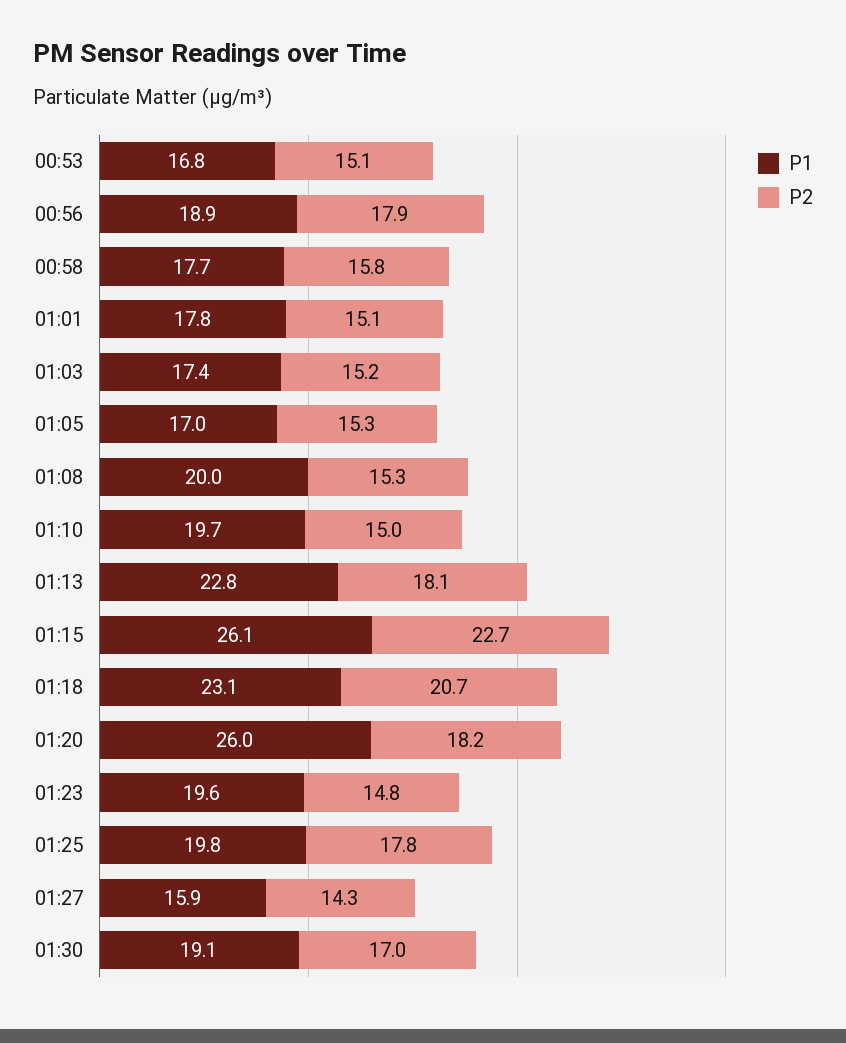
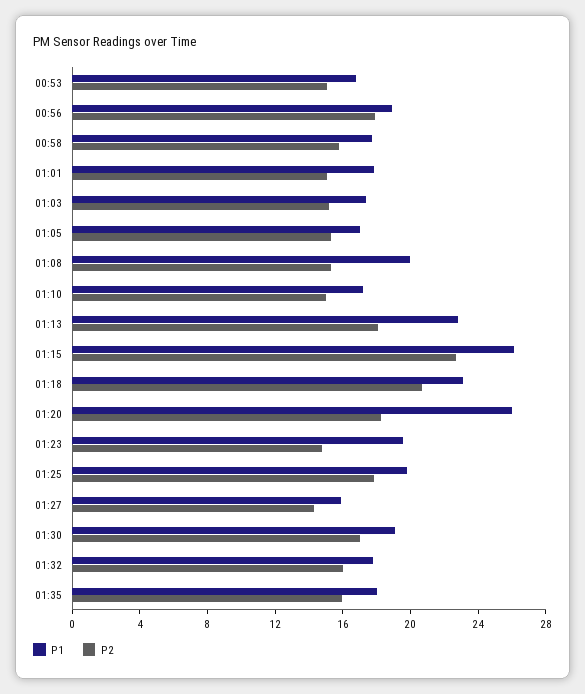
P1, 01:10: 19.7 -> 17
P1, 01:32: none -> 18
P2, 01:32: none -> 16
P1, 01:35: none -> 18
P2, 01:35: none -> 16

